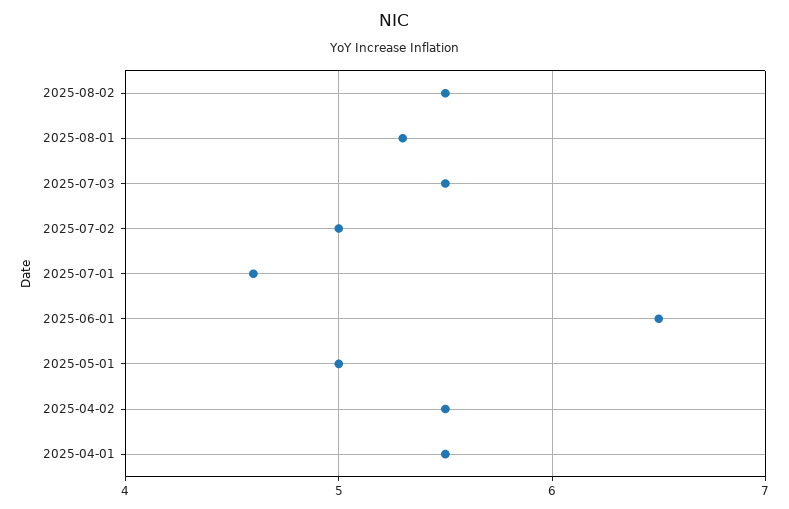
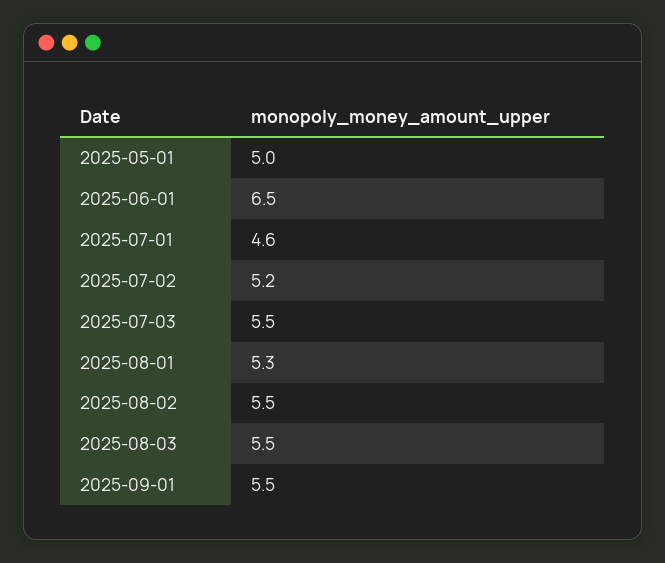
2025-07-02: 5 -> 5.2
2025-04-02: 5.5 -> none
2025-04-01: 5.5 -> none
2025-08-03: none -> 5.5
2025-09-01: none -> 5.5

